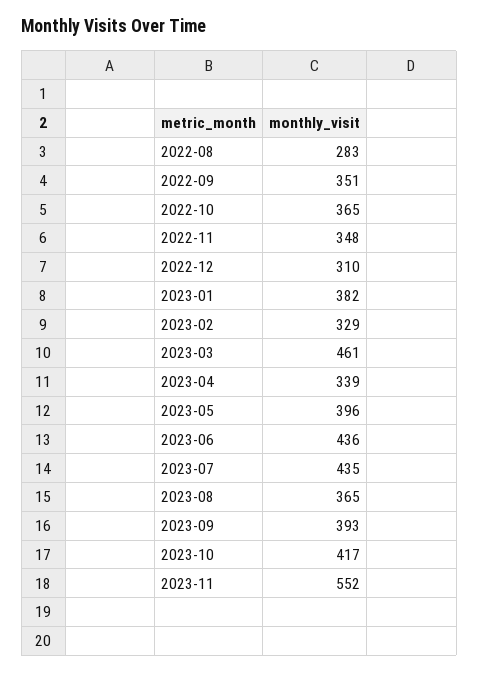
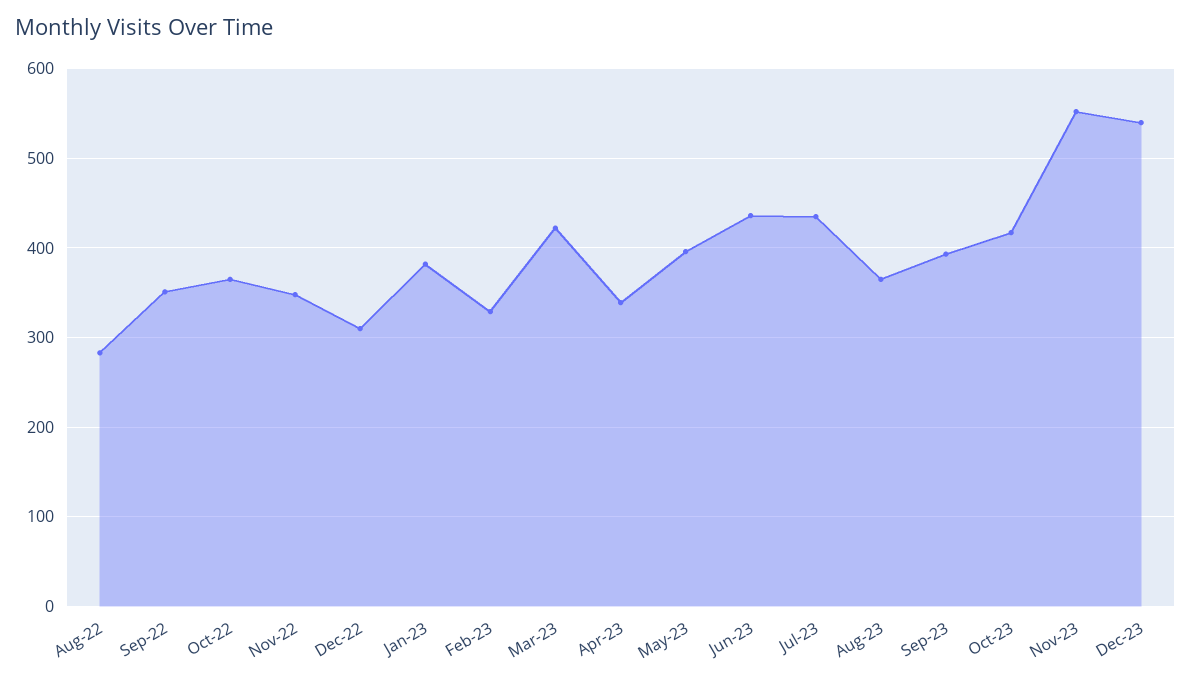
2023-03: 461 -> 420
Dec-23: none -> 540

